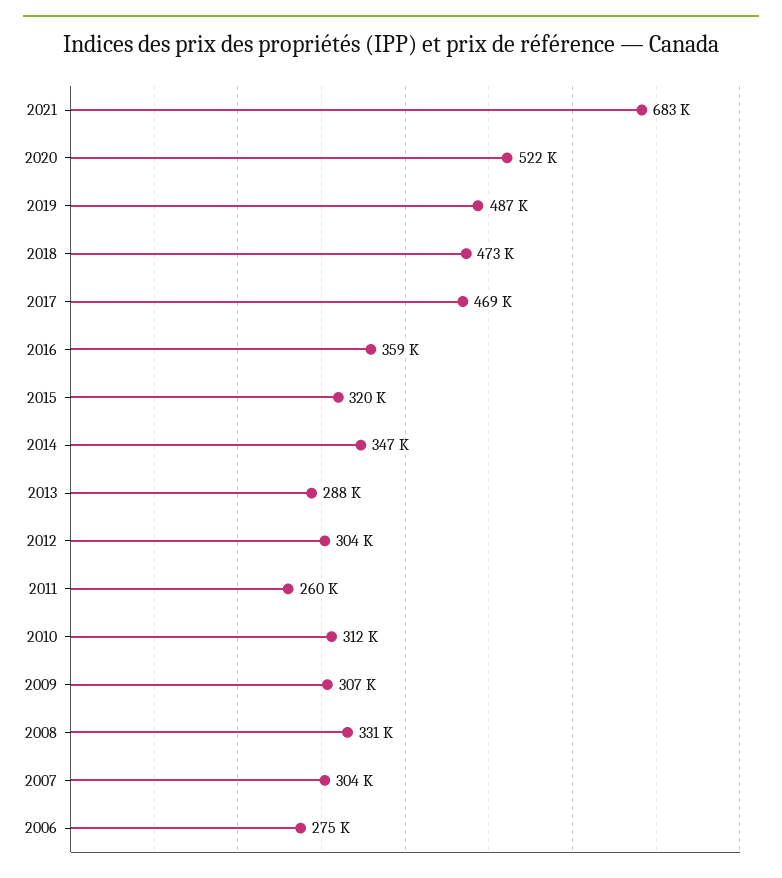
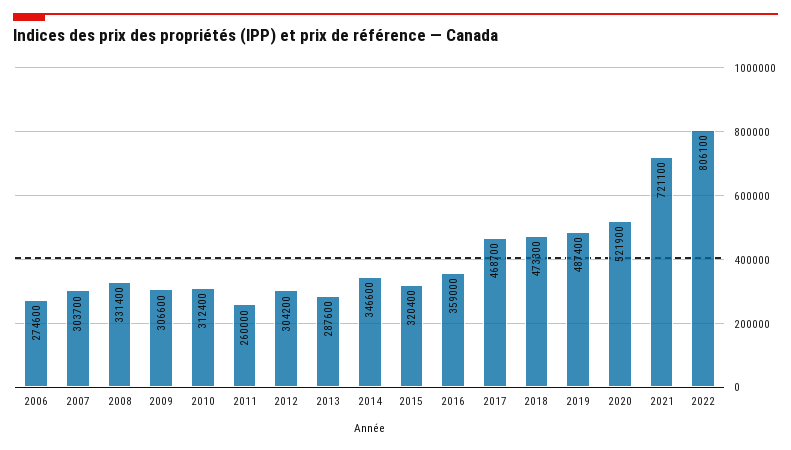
2021: 683000 -> 721100
2022: none -> 806100

